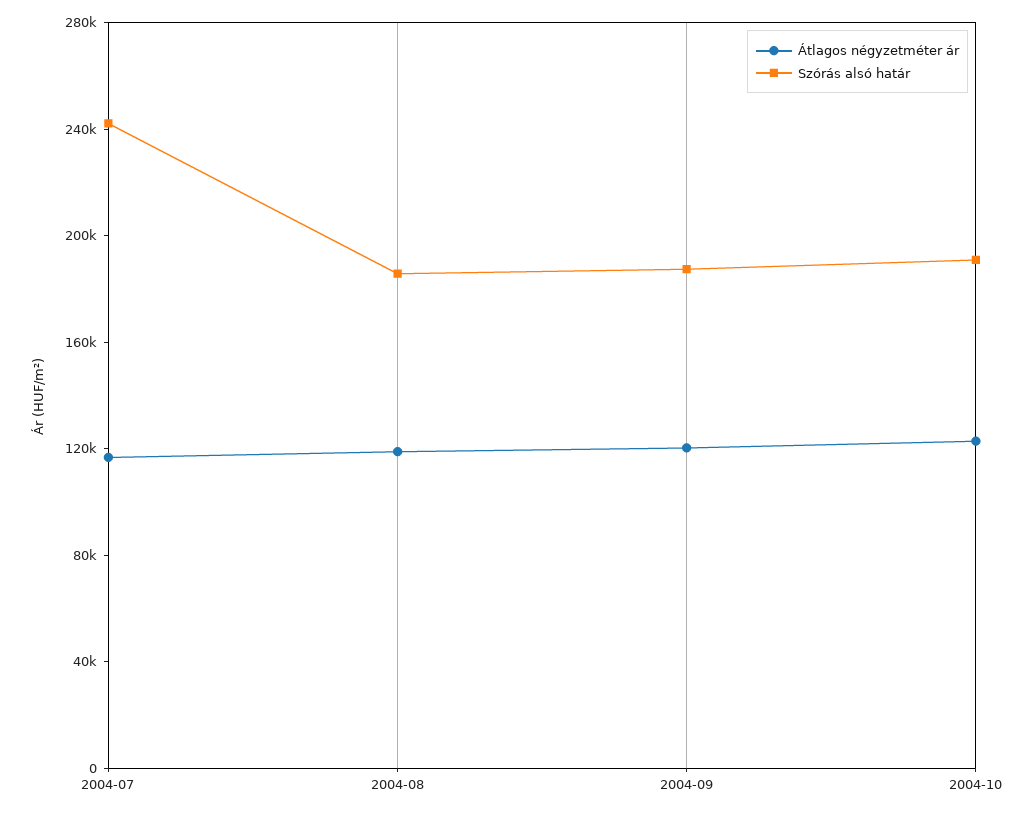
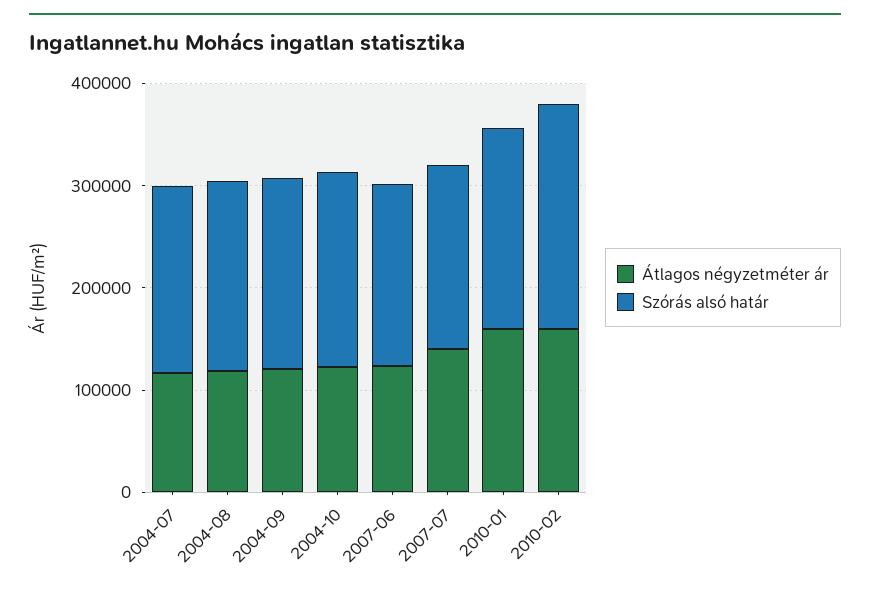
Szórás alsó határ, 2004-07: 240000 -> 180000
Átlagos négyzetméter ár, 2007-06: none -> 120000
Szórás alsó határ, 2007-06: none -> 180000
Átlagos négyzetméter ár, 2007-07: none -> 140000
Szórás alsó határ, 2007-07: none -> 180000
Átlagos négyzetméter ár, 2010-01: none -> 160000
Szórás alsó határ, 2010-01: none -> 200000
Átlagos négyzetméter ár, 2010-02: none -> 160000
Szórás alsó határ, 2010-02: none -> 220000

